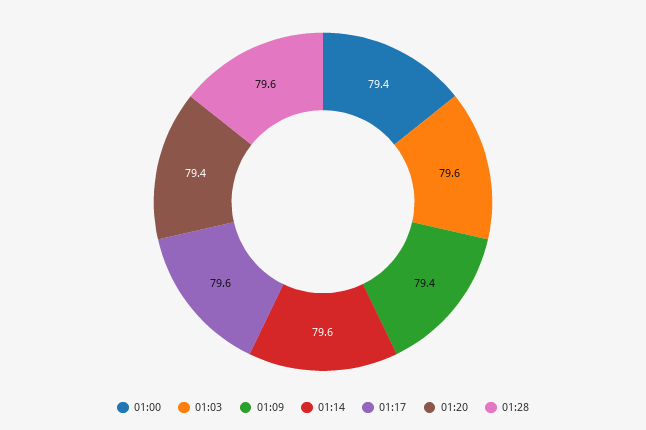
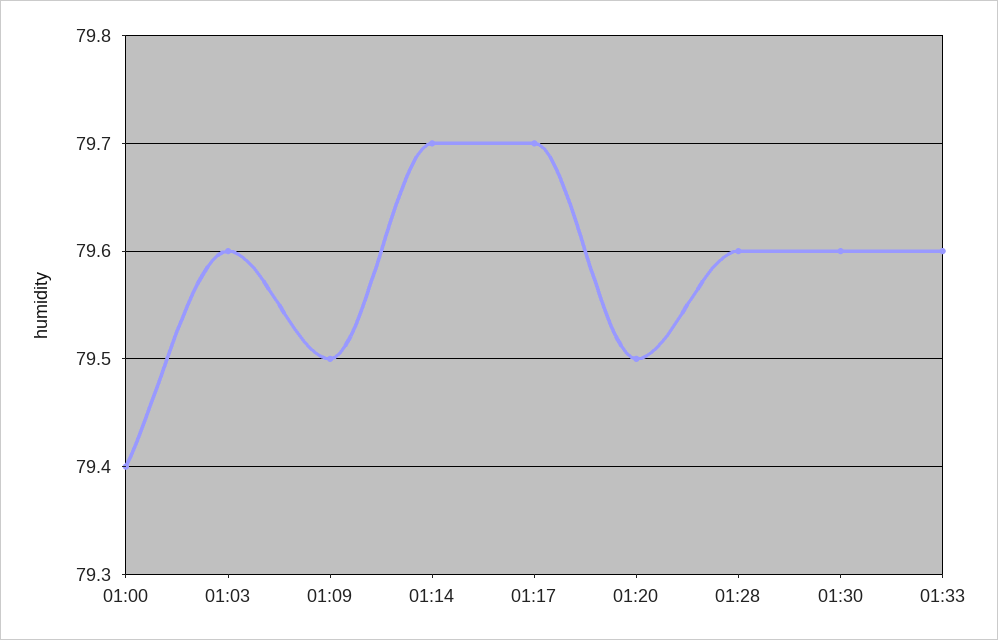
01:09: 79.4 -> 79.5
01:14: 79.6 -> 79.7
01:17: 79.6 -> 79.7
01:20: 79.4 -> 79.5
01:30: none -> 79.6
01:33: none -> 79.6

